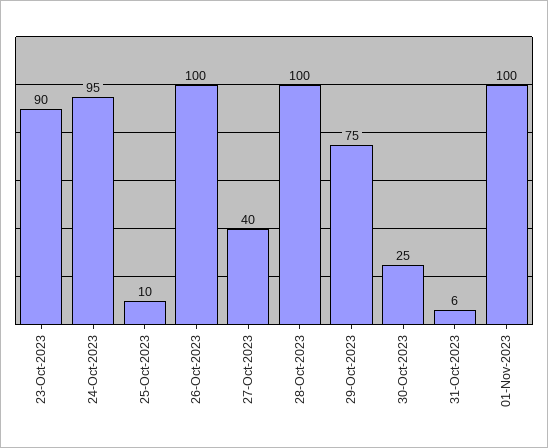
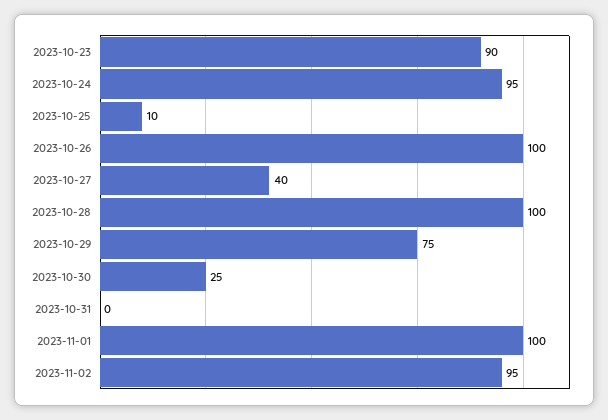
31-Oct-2023: 6 -> 0
2023-11-02: none -> 95

